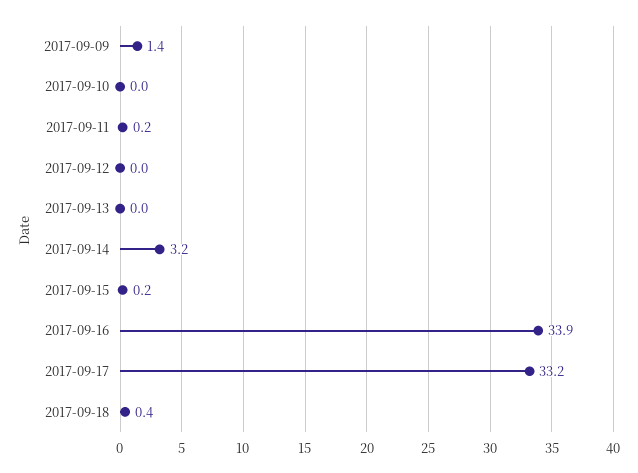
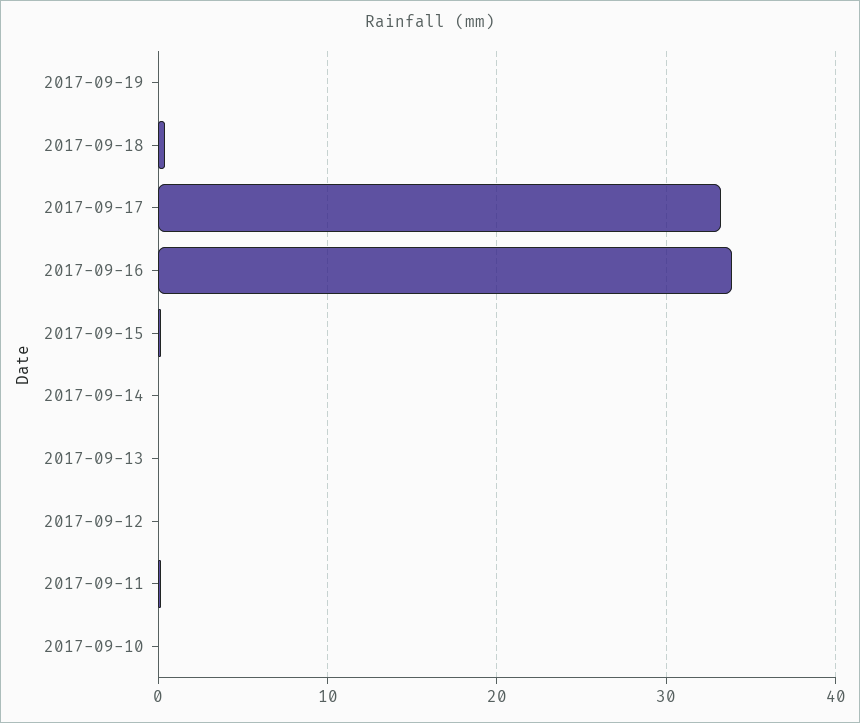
2017-09-09: 1.4 -> none
2017-09-14: 3.2 -> 0
2017-09-19: none -> 0

